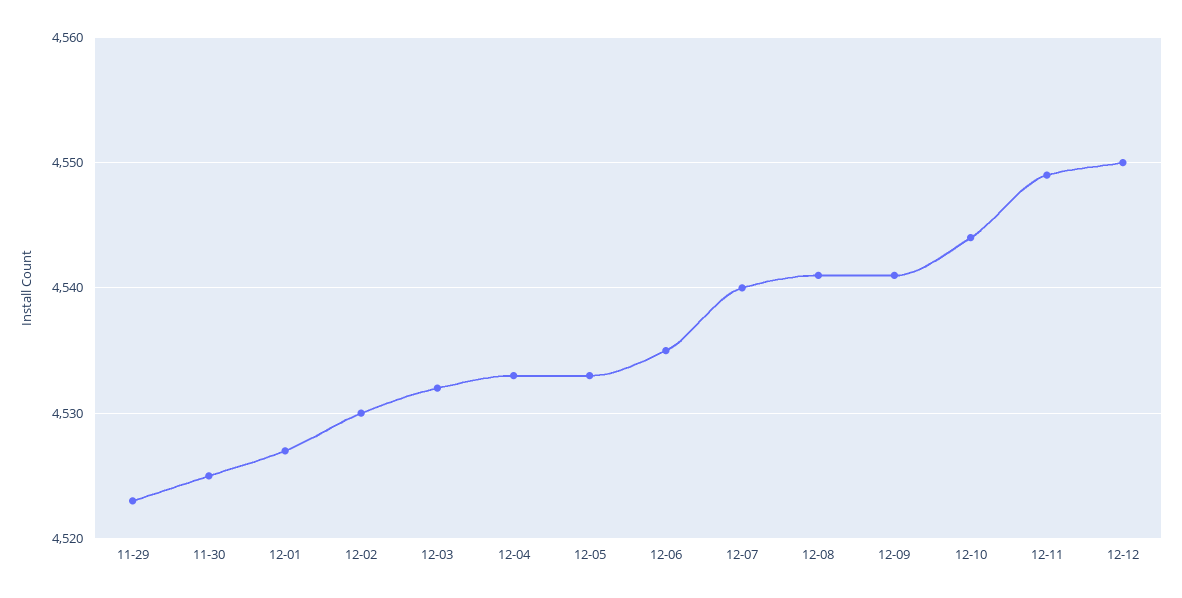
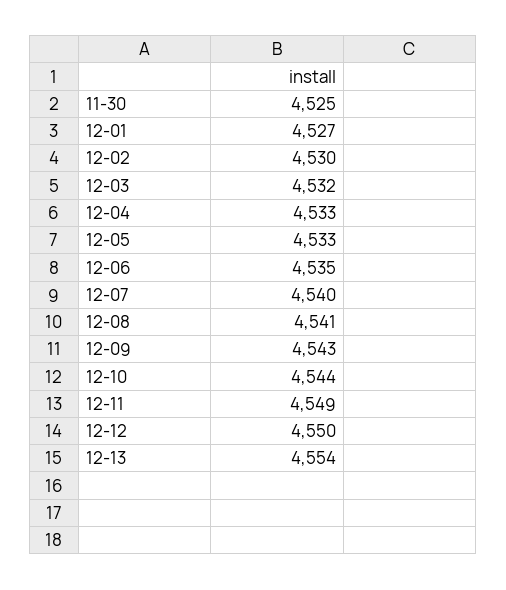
11-29: 4523 -> none
12-09: 4541 -> 4543
12-13: none -> 4554

